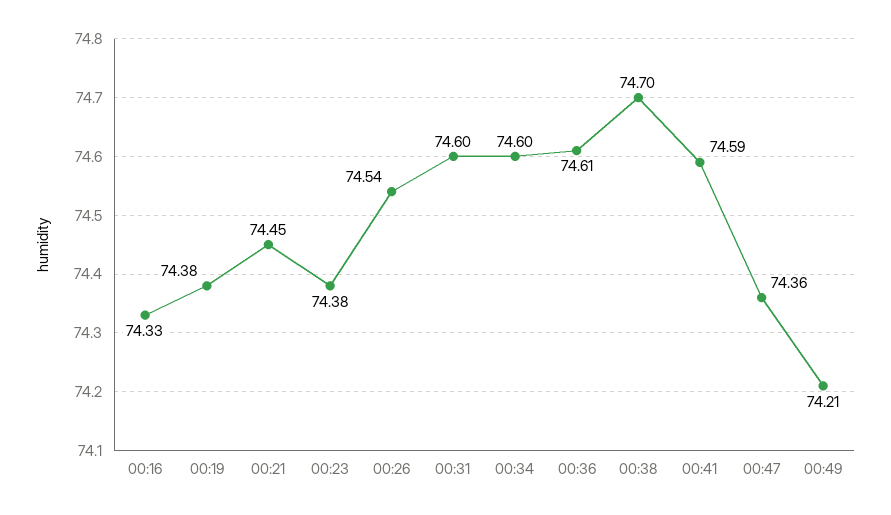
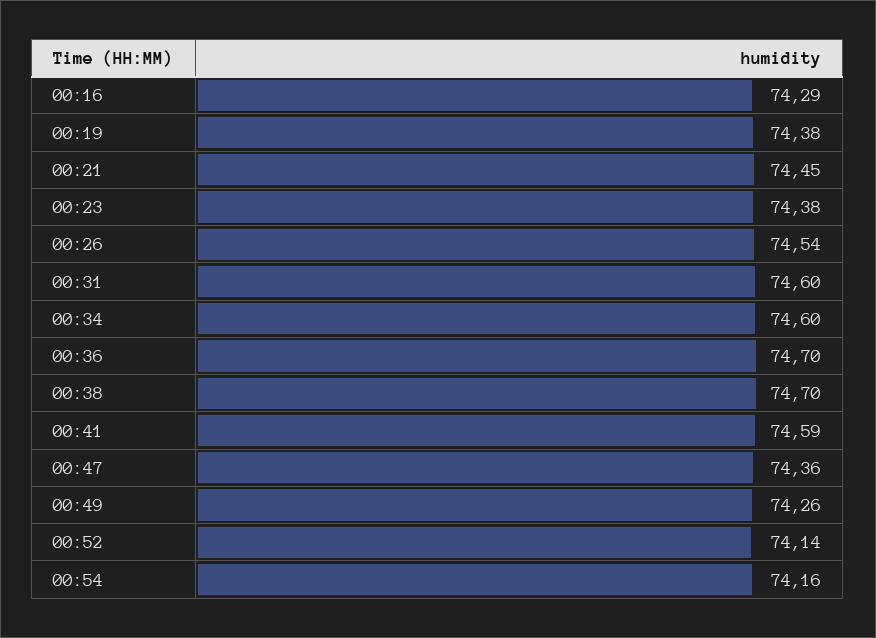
00:16: 74.33 -> 74.29
00:36: 74.61 -> 74.7
00:49: 74.21 -> 74.26
00:52: none -> 74.14
00:54: none -> 74.16

